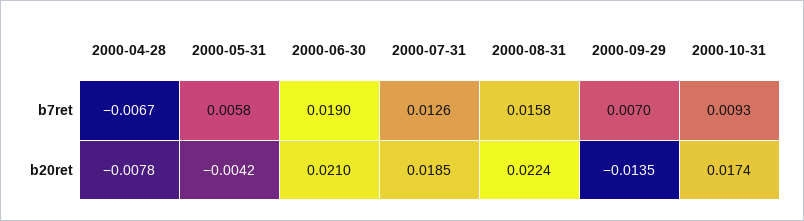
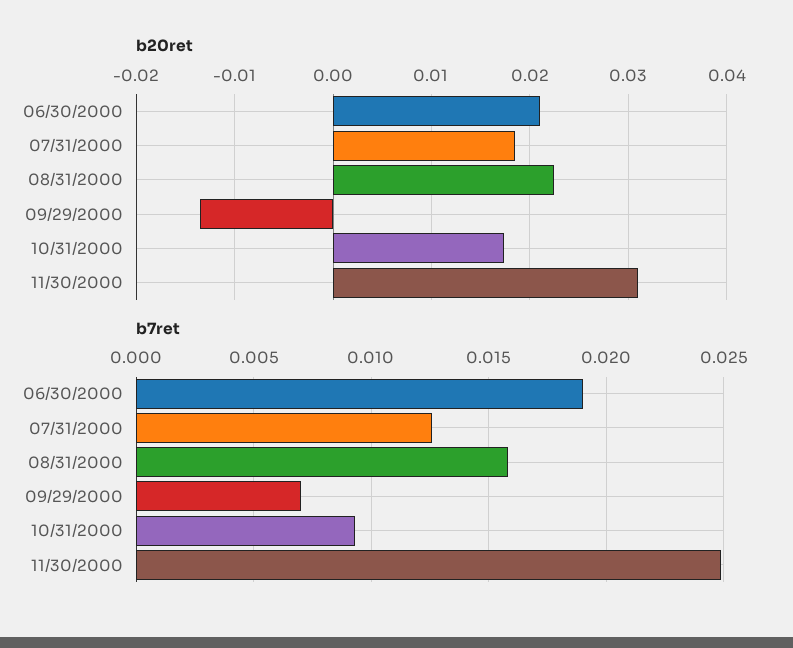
b7ret, 2000-04-28: -0.0067 -> none
b7ret, 2000-05-31: 0.0058 -> none
b20ret, 2000-04-28: -0.0078 -> none
b20ret, 2000-05-31: -0.0042 -> none
b20ret, 11/30/2000: none -> 0.031
b7ret, 11/30/2000: none -> 0.025

